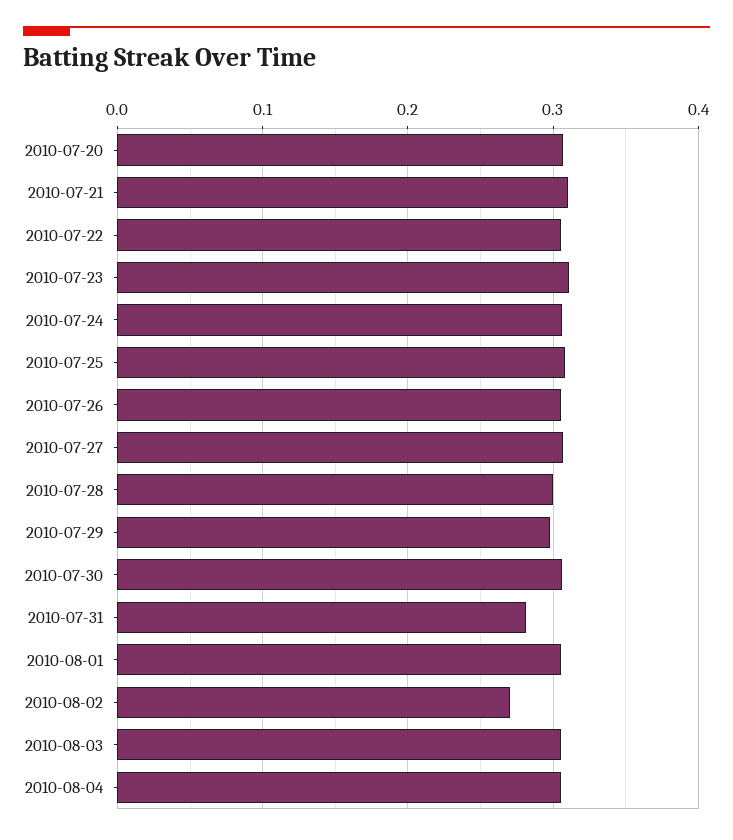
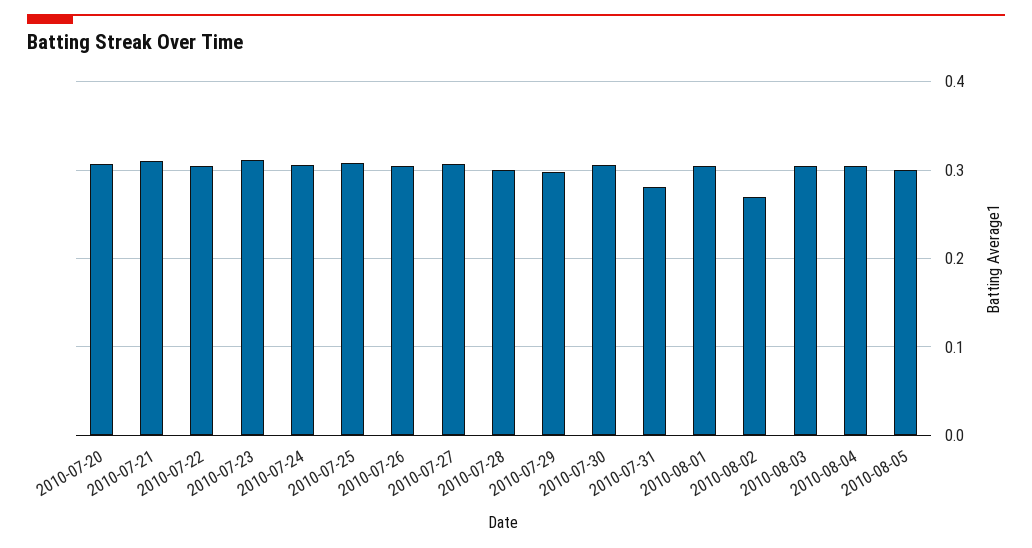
2010-08-05: none -> 0.3

